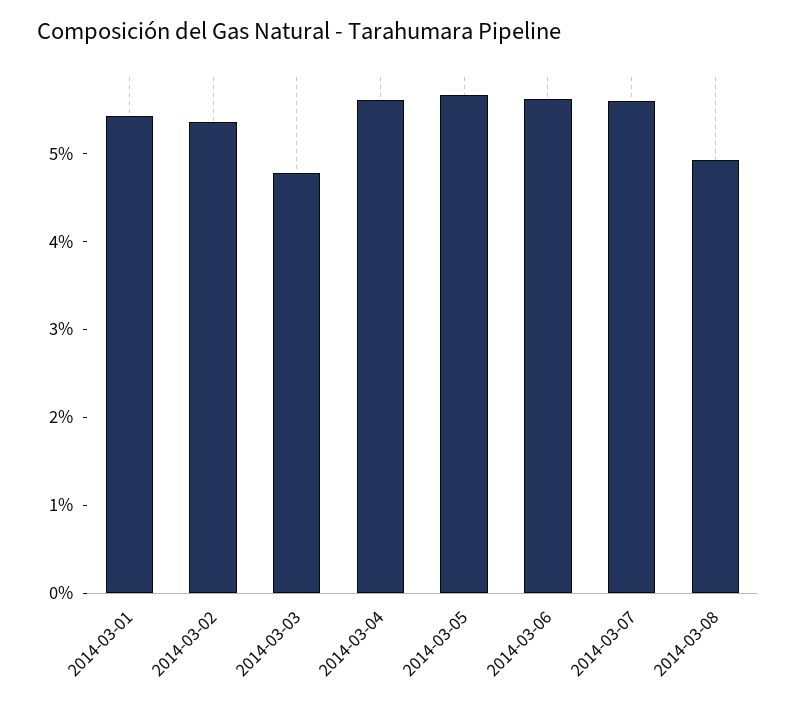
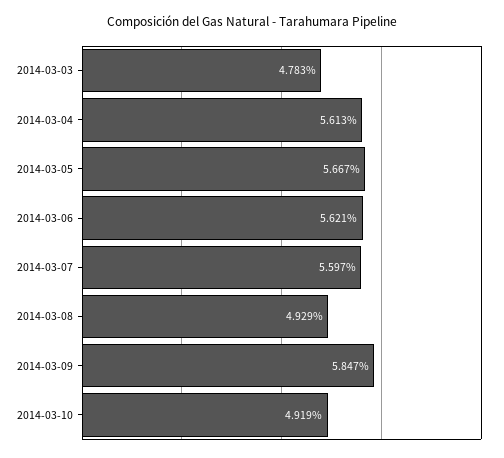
2014-03-01: 5.4 -> none
2014-03-02: 5.4 -> none
2014-03-09: none -> 5.847
2014-03-10: none -> 4.919

